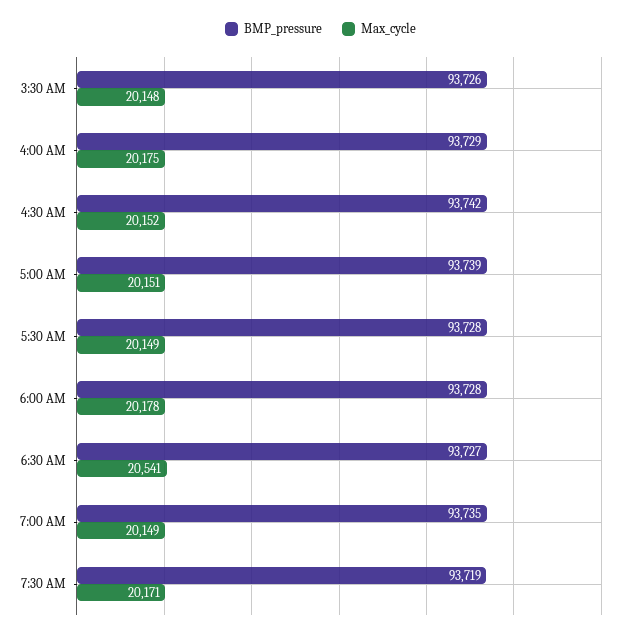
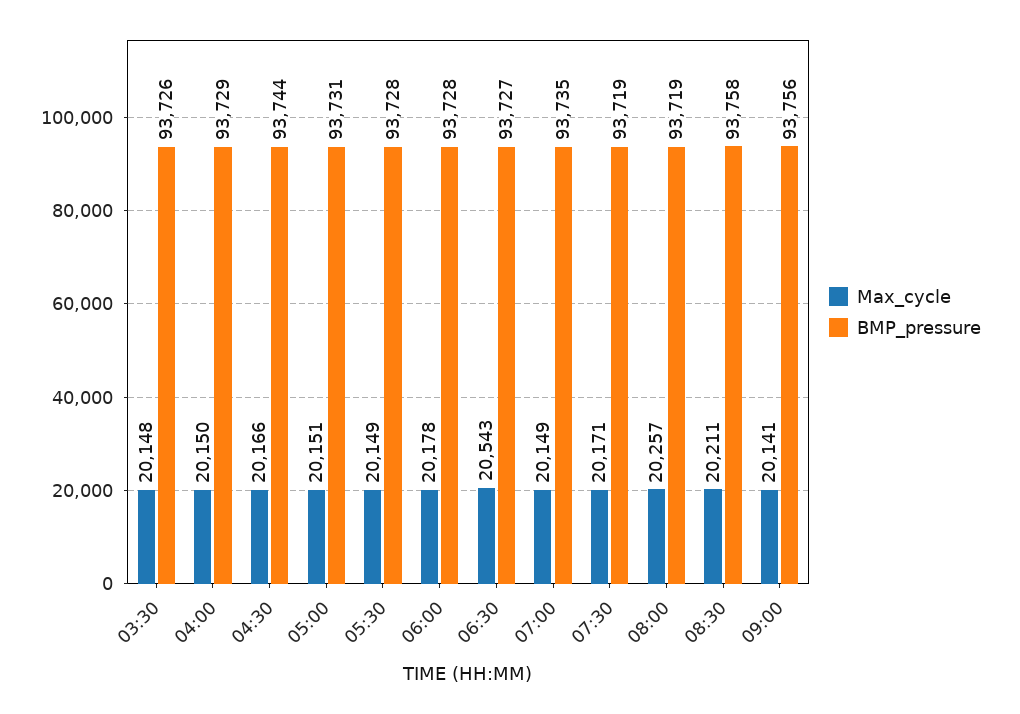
Max_cycle, 4:00 AM: 20175 -> 20150
BMP_pressure, 4:30 AM: 93742 -> 93744
Max_cycle, 4:30 AM: 20152 -> 20166
BMP_pressure, 5:00 AM: 93739 -> 93731
Max_cycle, 6:30 AM: 20541 -> 20543
Max_cycle, 08:00: none -> 20257
BMP_pressure, 08:00: none -> 93719
Max_cycle, 08:30: none -> 20211
BMP_pressure, 08:30: none -> 93758
Max_cycle, 09:00: none -> 20141
BMP_pressure, 09:00: none -> 93756

